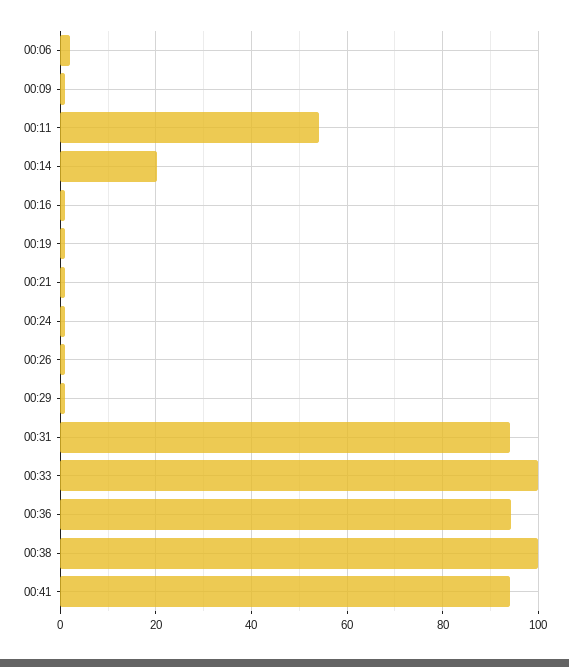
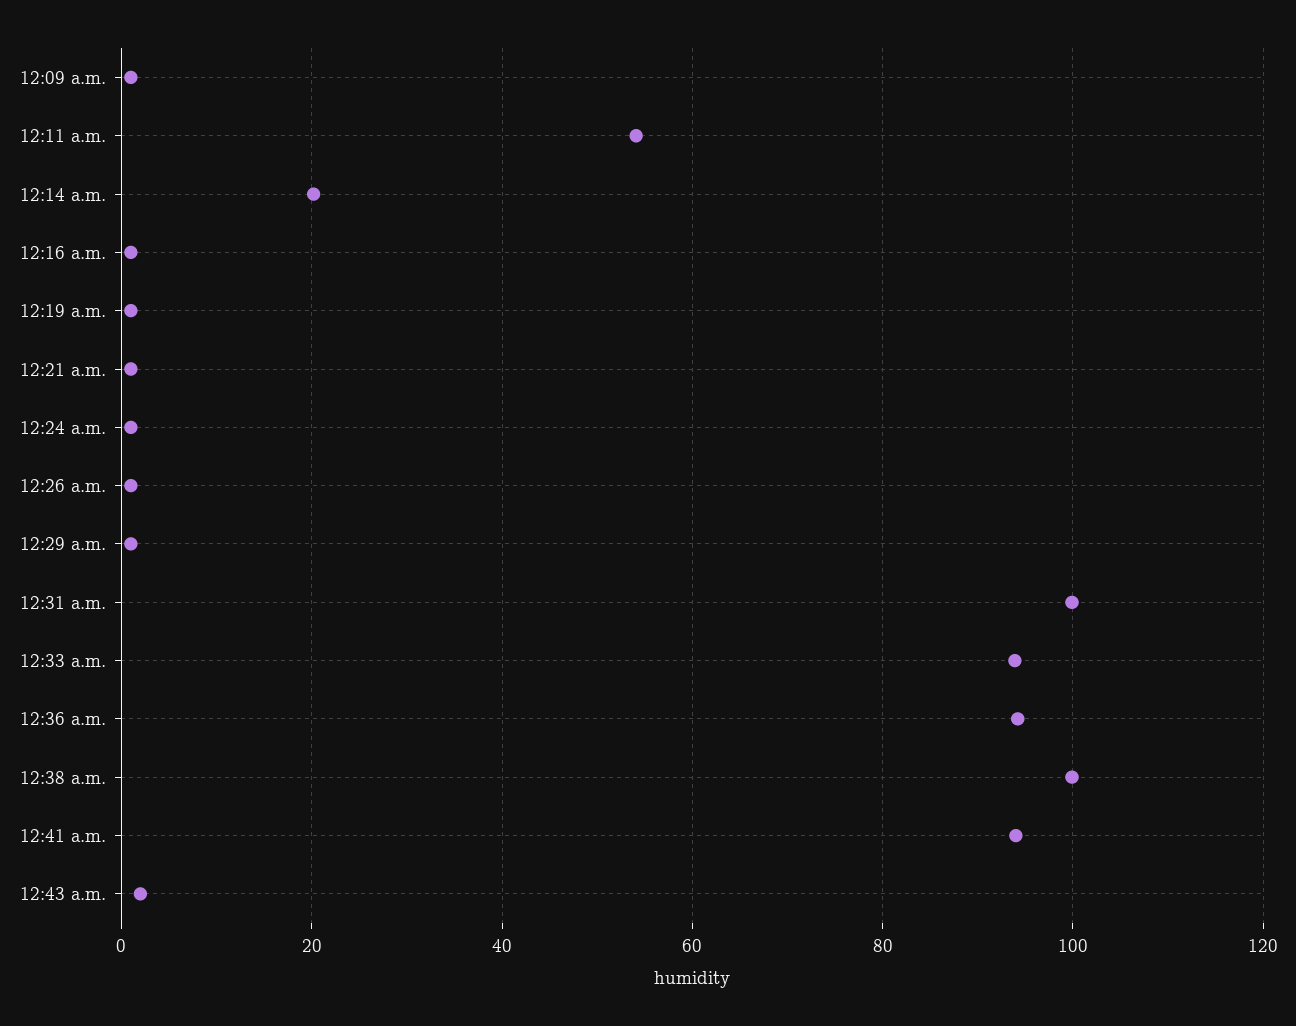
00:06: 2 -> none
00:31: 94 -> 100
00:33: 100 -> 94
12:43 a.m.: none -> 2

